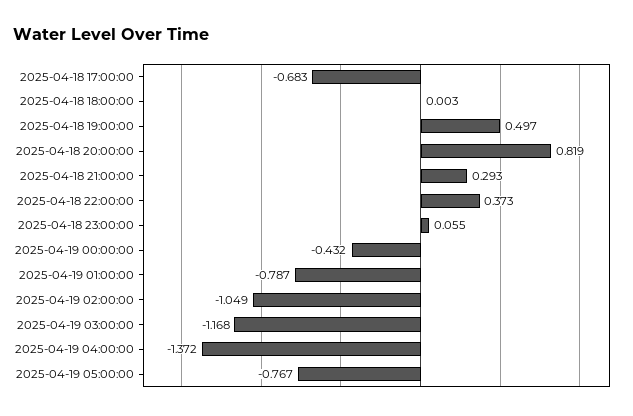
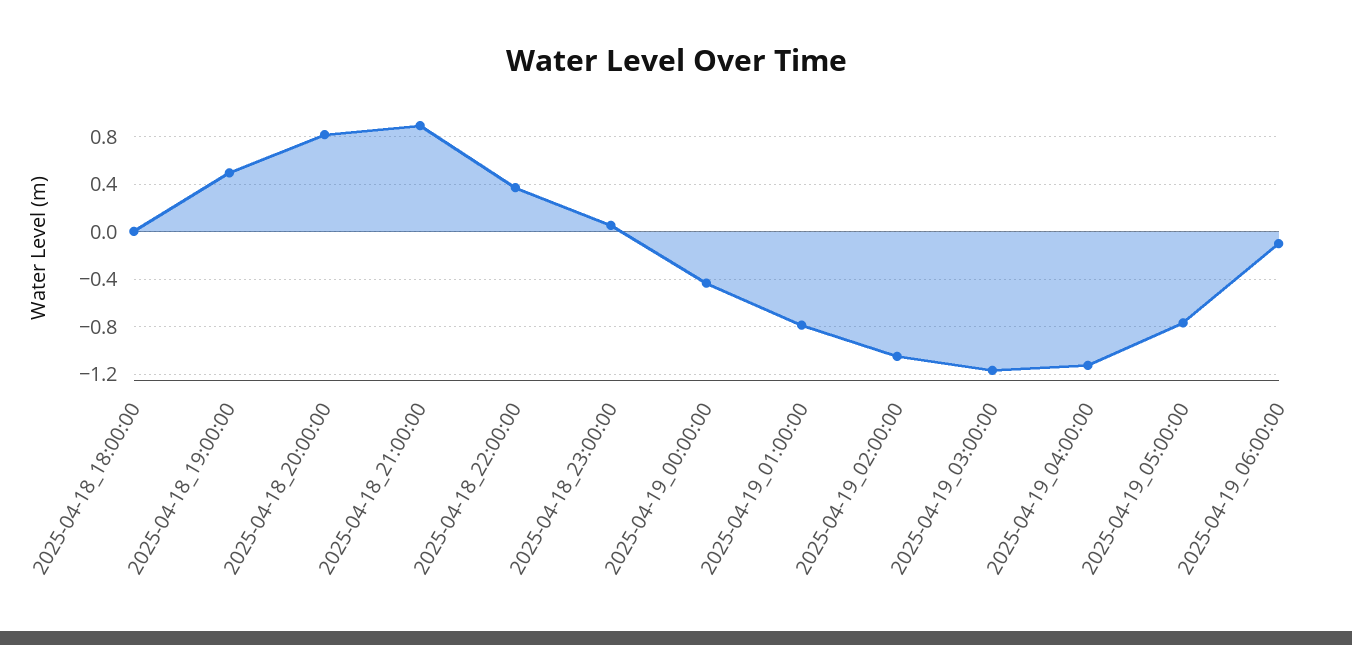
2025-04-18 17:00:00: -0.683 -> none
2025-04-18 21:00:00: 0.293 -> 0.9
2025-04-19 04:00:00: -1.372 -> -1.1
2025-04-19_06:00:00: none -> -0.1

